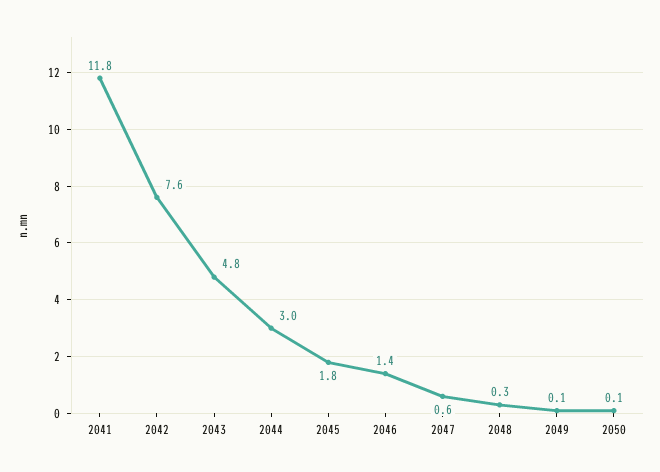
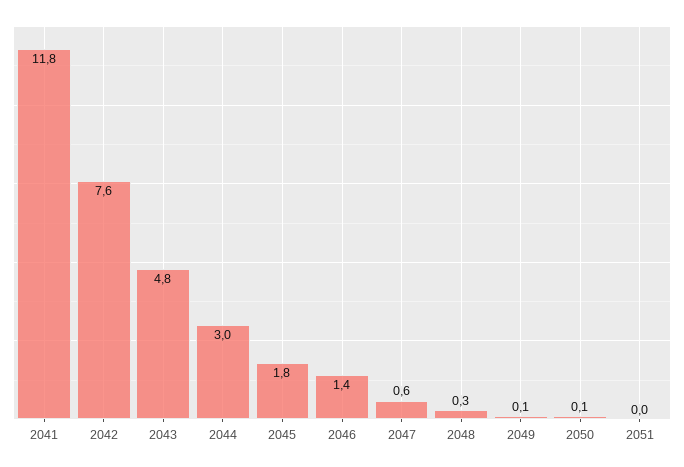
2051: none -> 0

